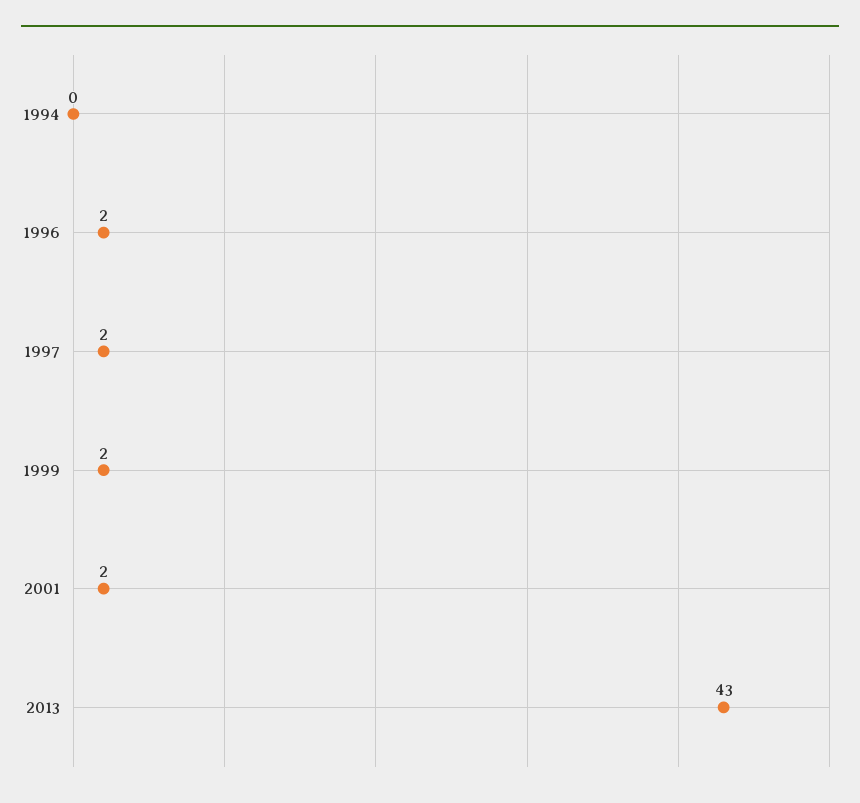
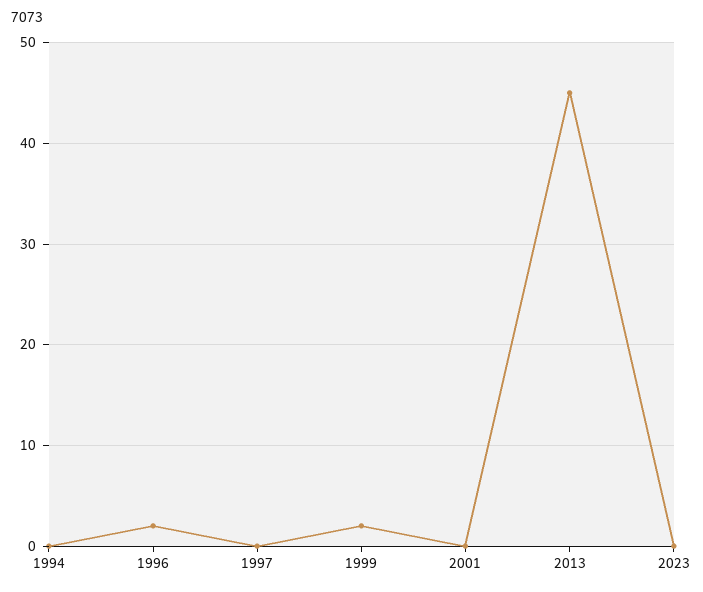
1997: 2 -> 0
2001: 2 -> 0
2013: 43 -> 45
2023: none -> 0

